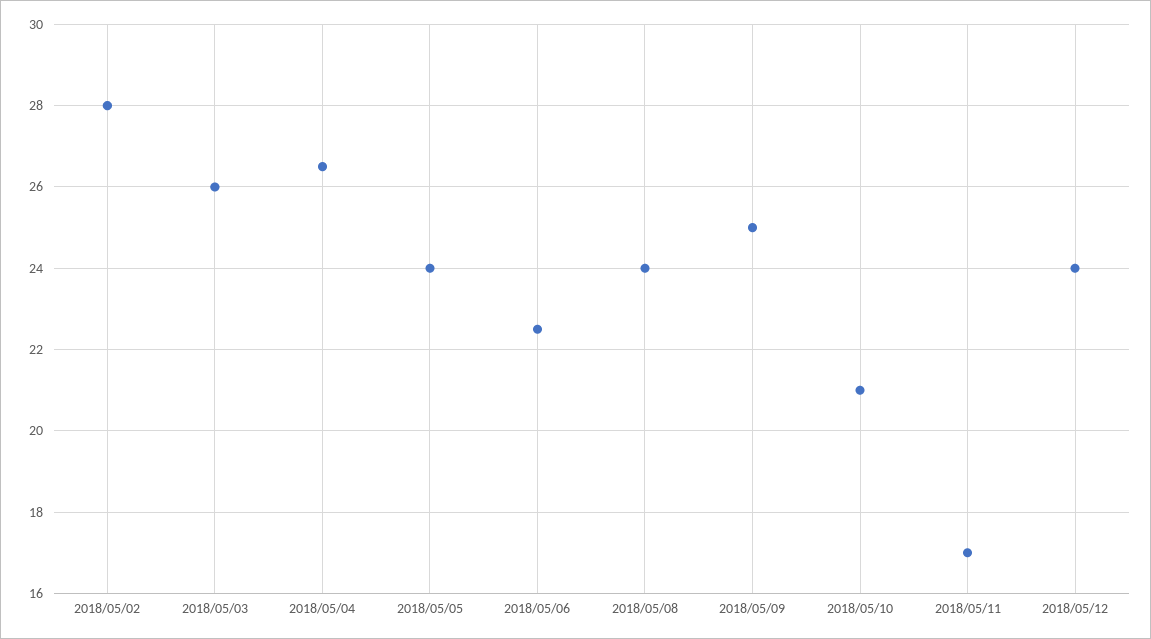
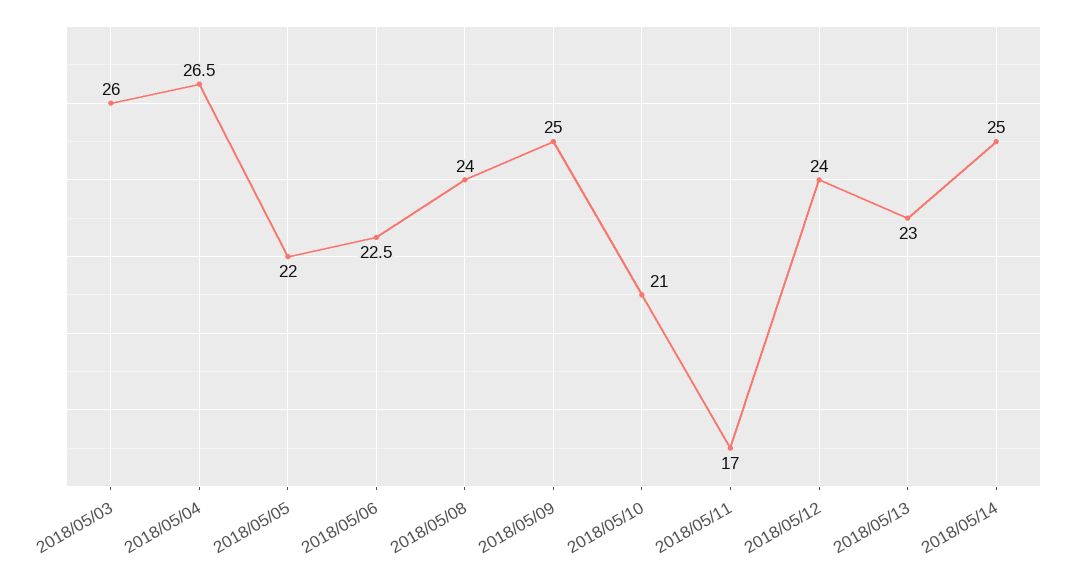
2018/05/02: 28 -> none
2018/05/05: 24 -> 22
2018/05/13: none -> 23
2018/05/14: none -> 25

